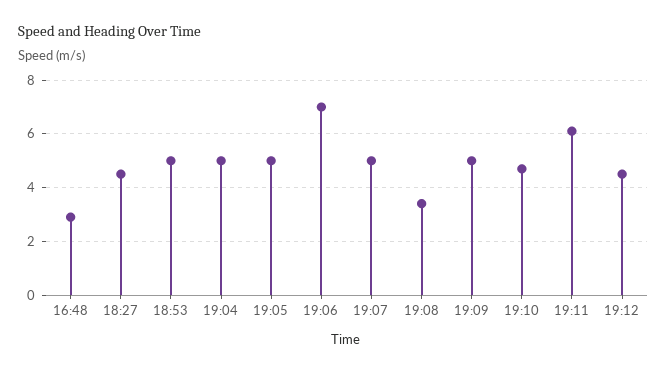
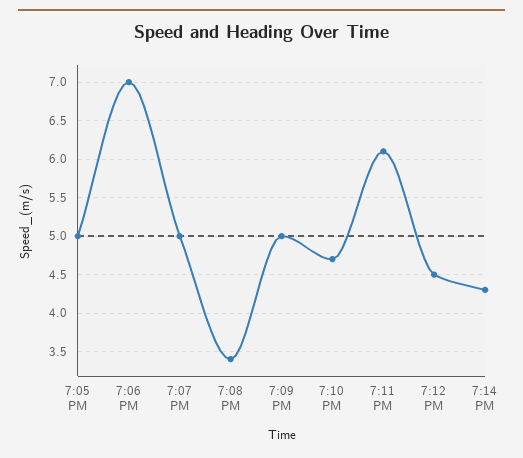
16:48: 3 -> none
18:27: 4.5 -> none
18:53: 5 -> none
19:04: 5 -> none
7:14 PM: none -> 4.3

